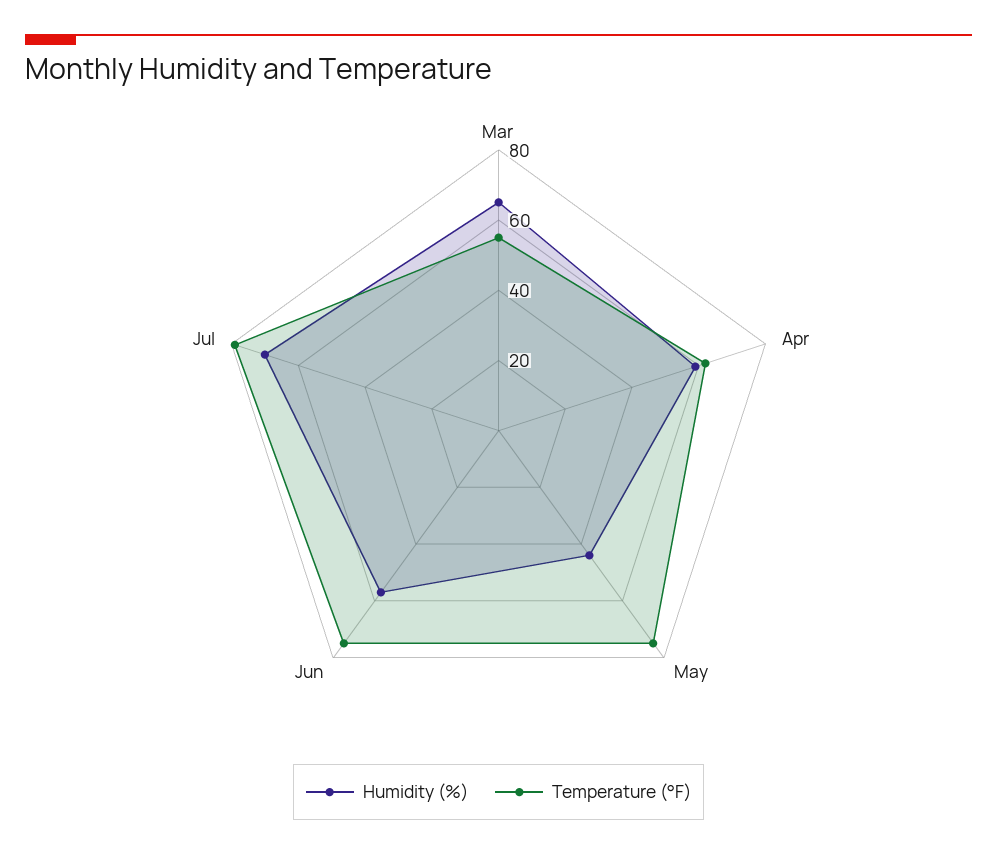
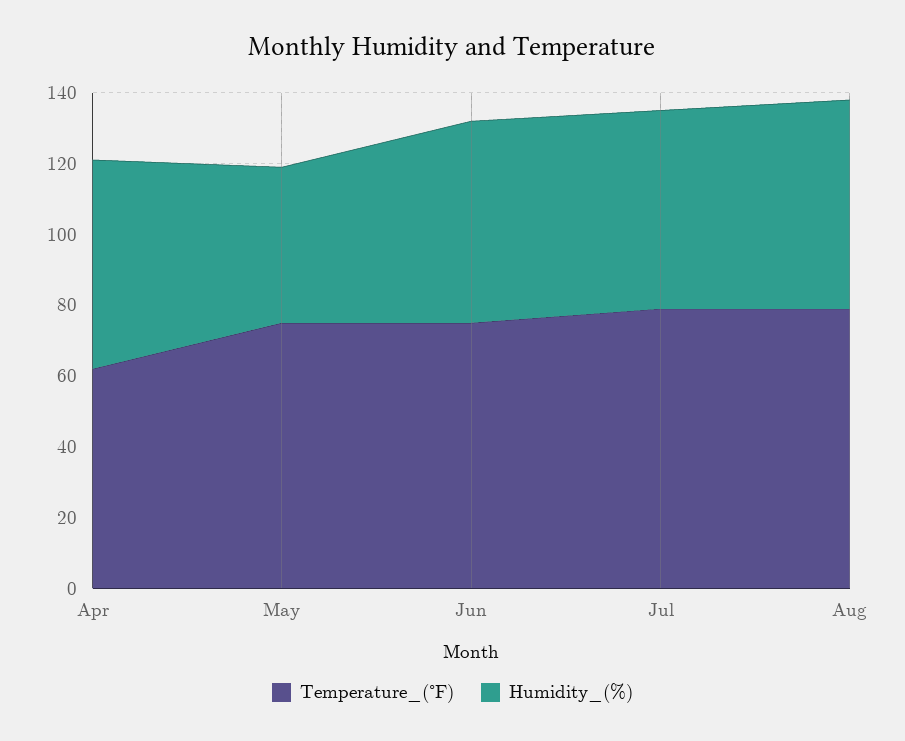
Humidity (%), Mar: 65 -> none
Temperature (°F), Mar: 55 -> none
Humidity (%), Jul: 70 -> 55
Temperature (°F), Aug: none -> 80
Humidity (%), Aug: none -> 60

